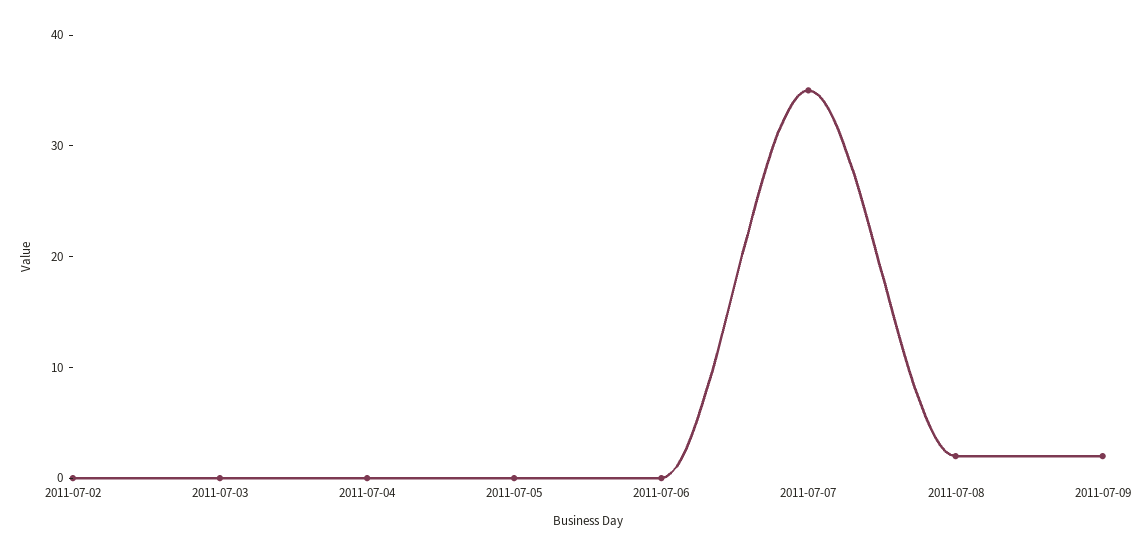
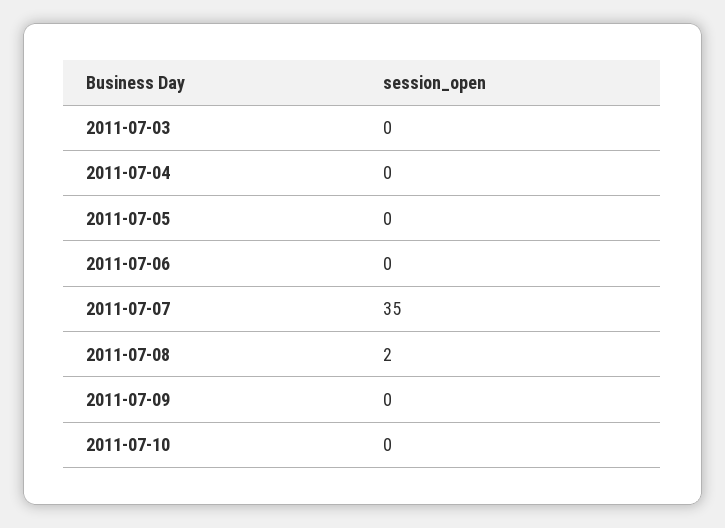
2011-07-02: 0 -> none
2011-07-09: 2 -> 0
2011-07-10: none -> 0

